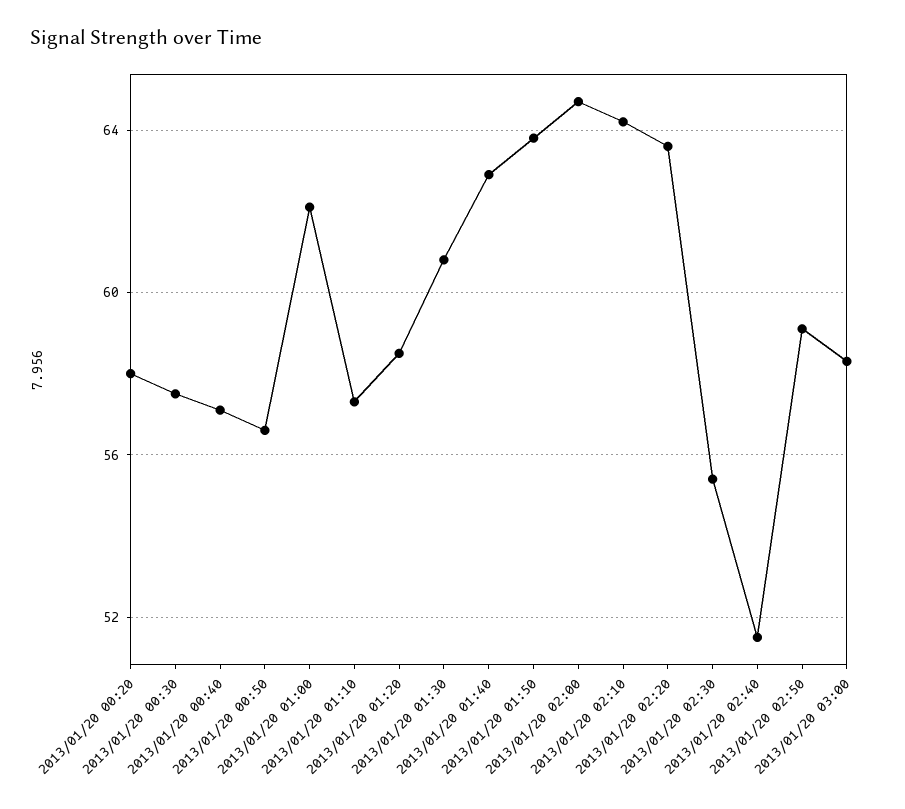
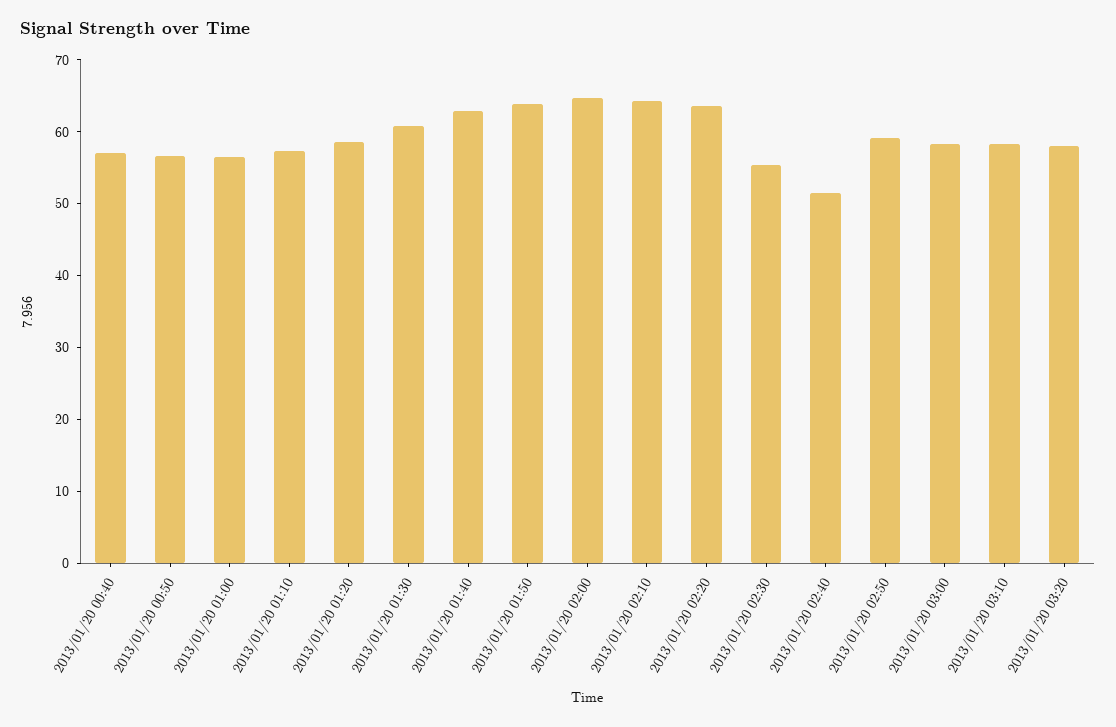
2013/01/20 00:20: 58 -> none
2013/01/20 00:30: 57.5 -> none
2013/01/20 01:00: 62 -> 56
2013/01/20 03:10: none -> 58
2013/01/20 03:20: none -> 58

